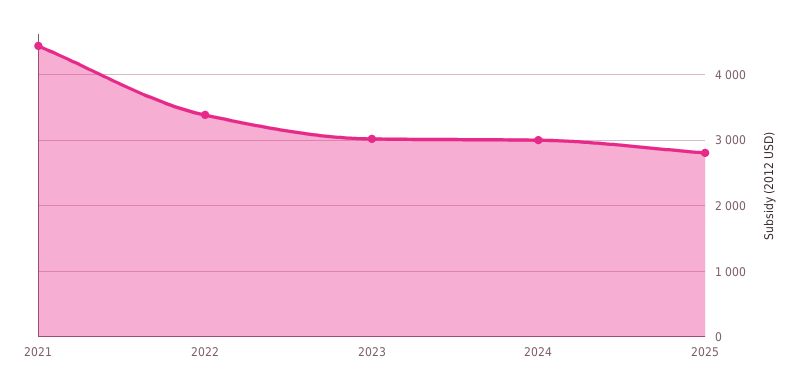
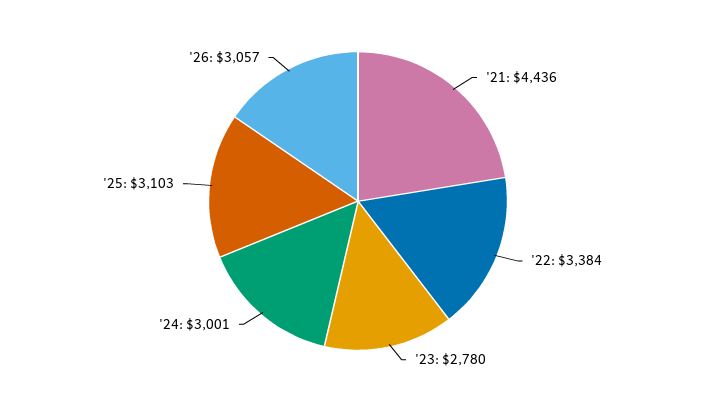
2023: 3000 -> 2780
2025: 2800 -> 3103
'26: none -> 3057

